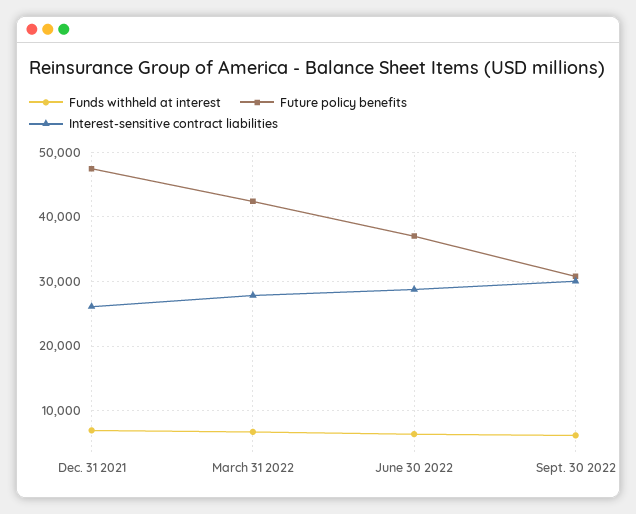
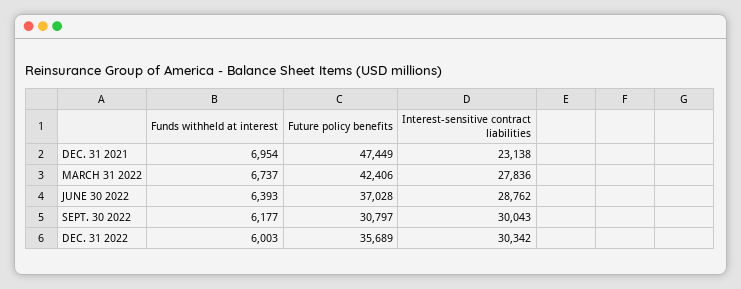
Interest-sensitive contract liabilities, Dec. 31 2021: 26000 -> 23138
Funds withheld at interest, DEC. 31 2022: none -> 6003
Future policy benefits, DEC. 31 2022: none -> 35689
Interest-sensitive contract liabilities, DEC. 31 2022: none -> 30342

